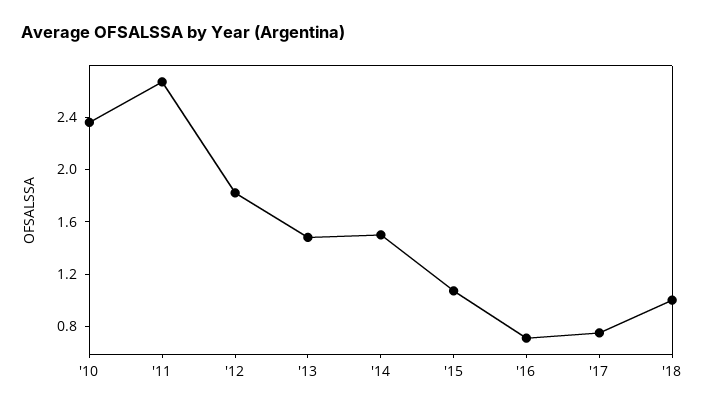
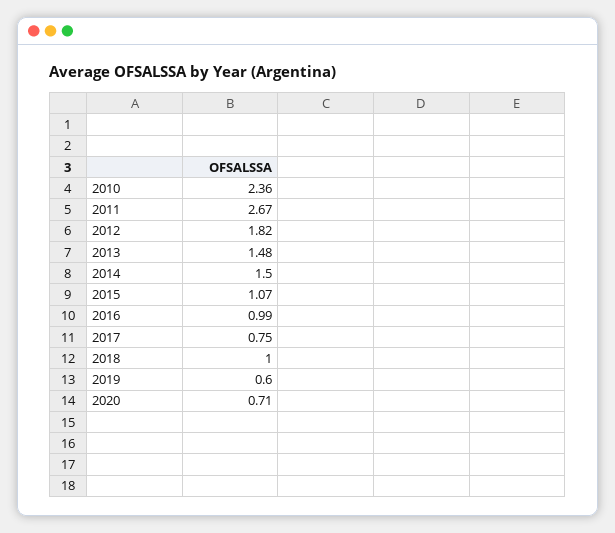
'16: 0.7 -> 0.99
2019: none -> 0.6
2020: none -> 0.71

